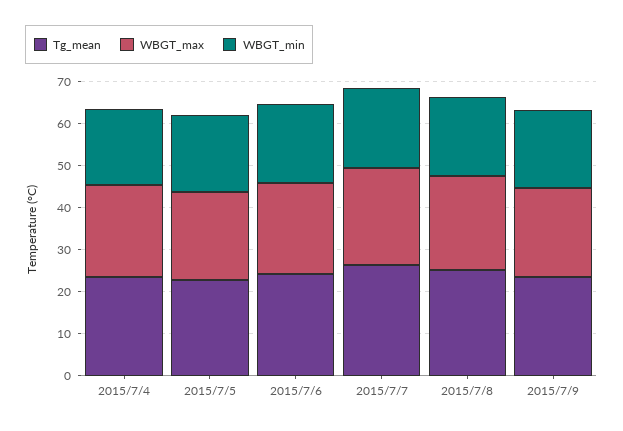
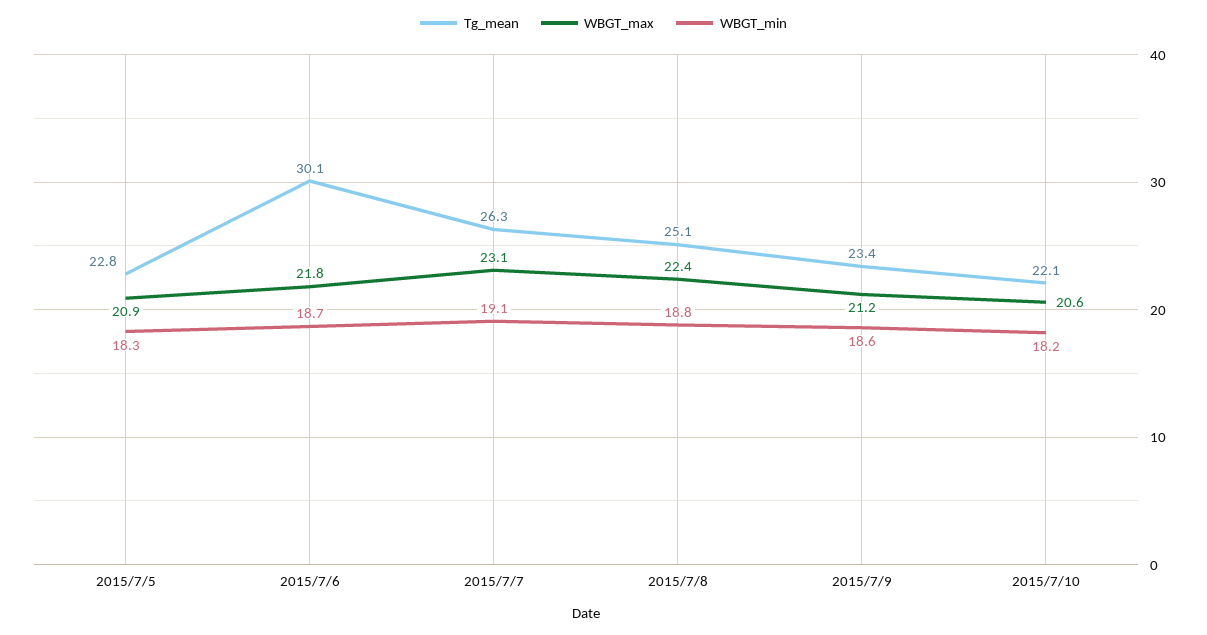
Tg_mean, 2015/7/4: 24 -> none
WBGT_max, 2015/7/4: 22 -> none
WBGT_min, 2015/7/4: 18 -> none
Tg_mean, 2015/7/6: 24 -> 30.1
Tg_mean, 2015/7/10: none -> 22.1
WBGT_max, 2015/7/10: none -> 20.6
WBGT_min, 2015/7/10: none -> 18.2

